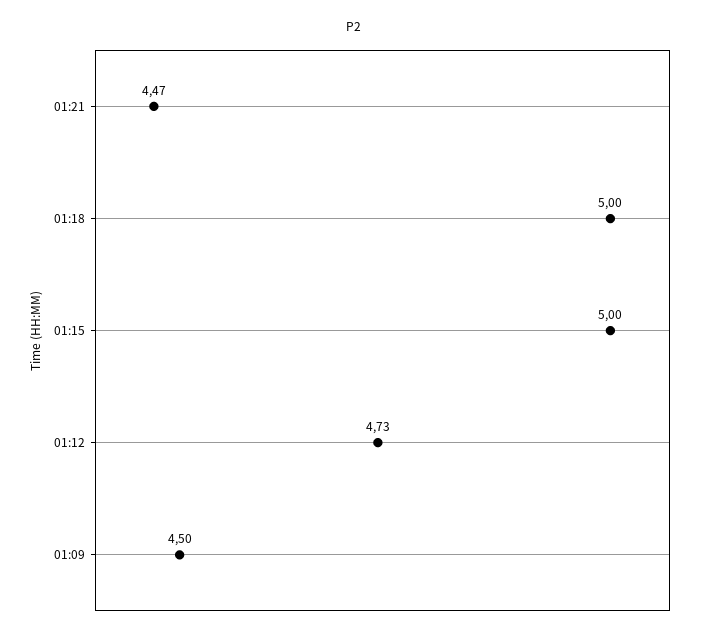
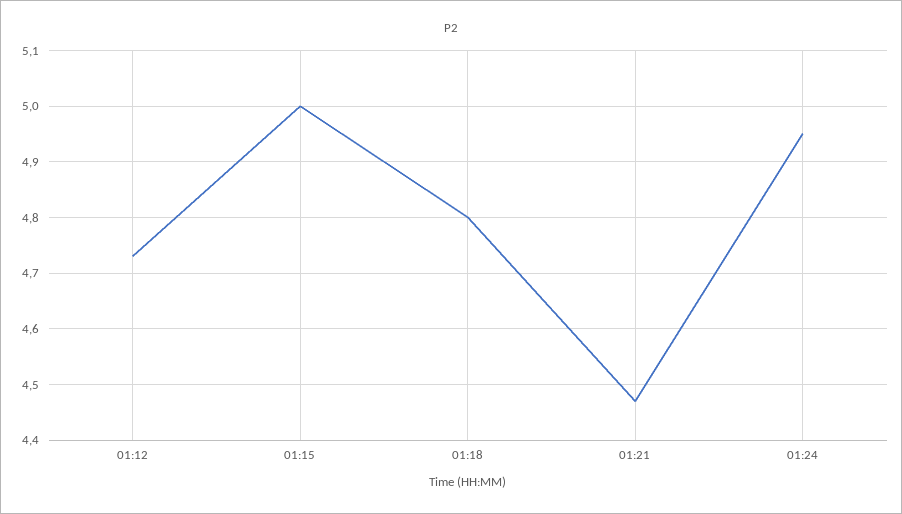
01:18: 5 -> 4.8
01:09: 4.5 -> none
01:24: none -> 4.95

